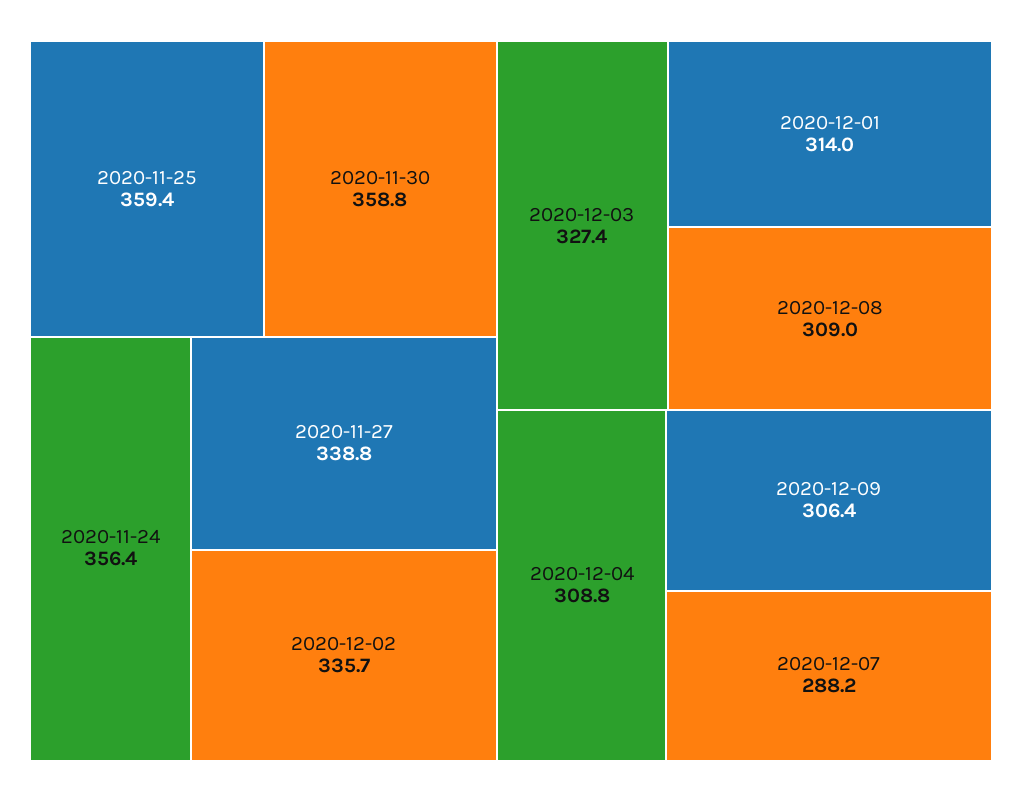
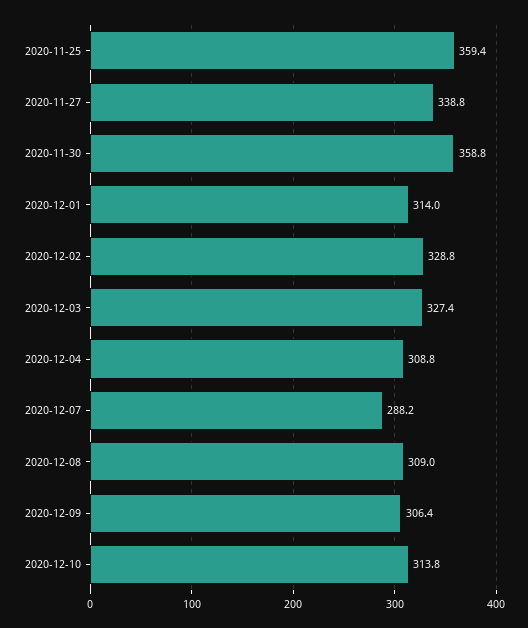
2020-11-24: 356.4 -> none
2020-12-02: 335.7 -> 328.8
2020-12-10: none -> 313.8

